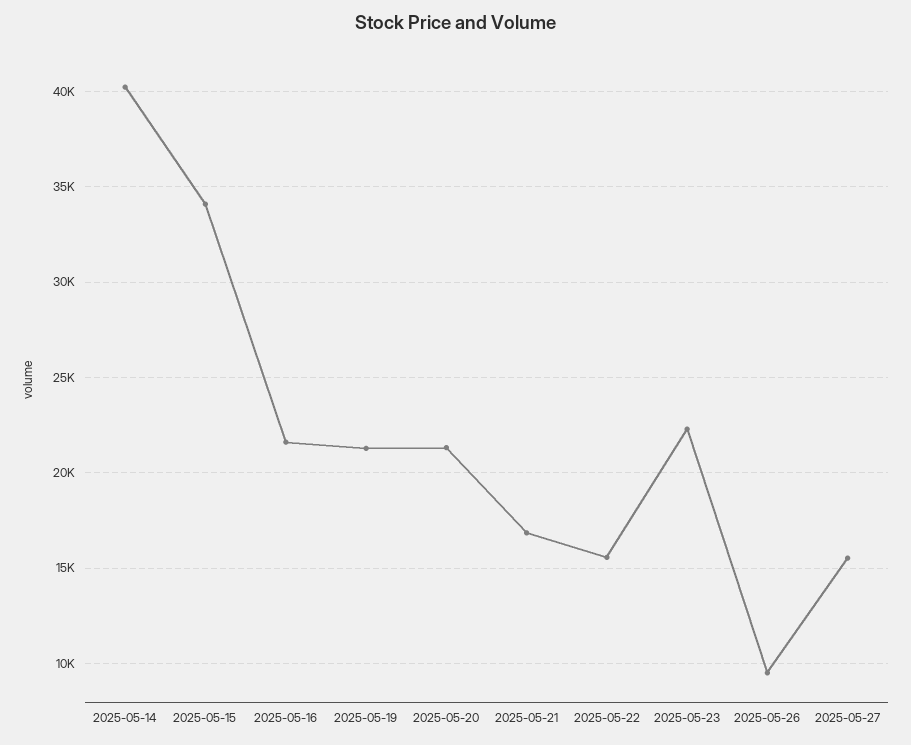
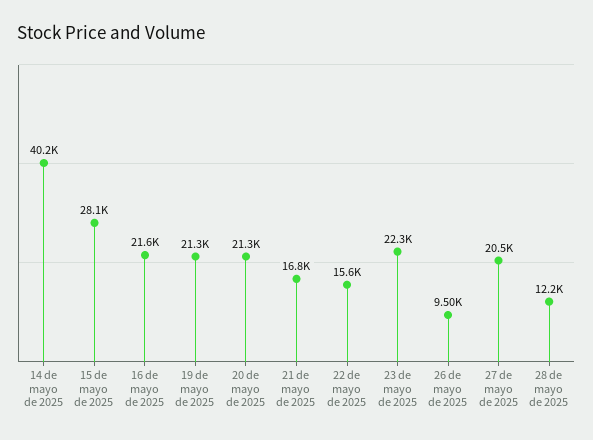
2025-05-15: 34000 -> 28100
2025-05-27: 15500 -> 20500
28 de mayo de 2025: none -> 12200

